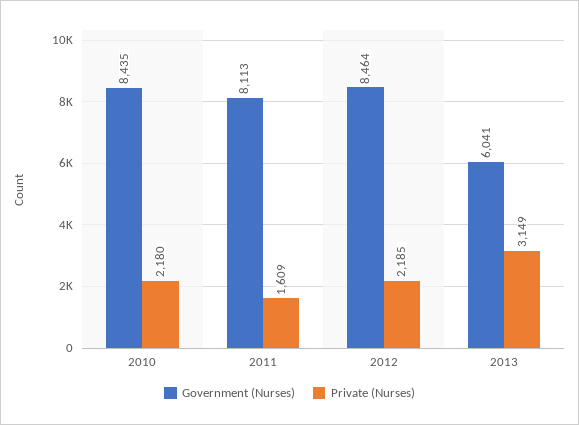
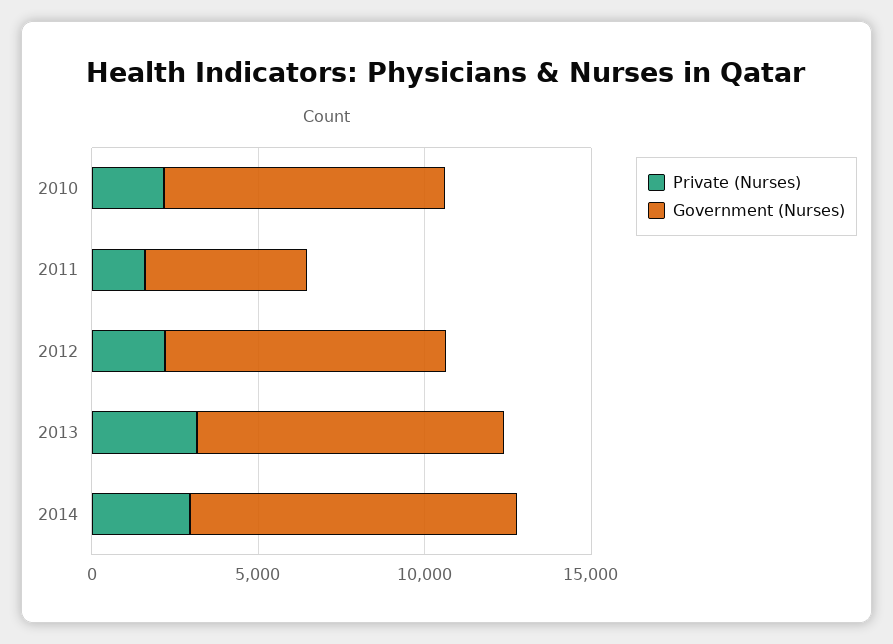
Government (Nurses), 2011: 8113 -> 5000
Government (Nurses), 2013: 6041 -> 9000
Private (Nurses), 2014: none -> 3000
Government (Nurses), 2014: none -> 10000

